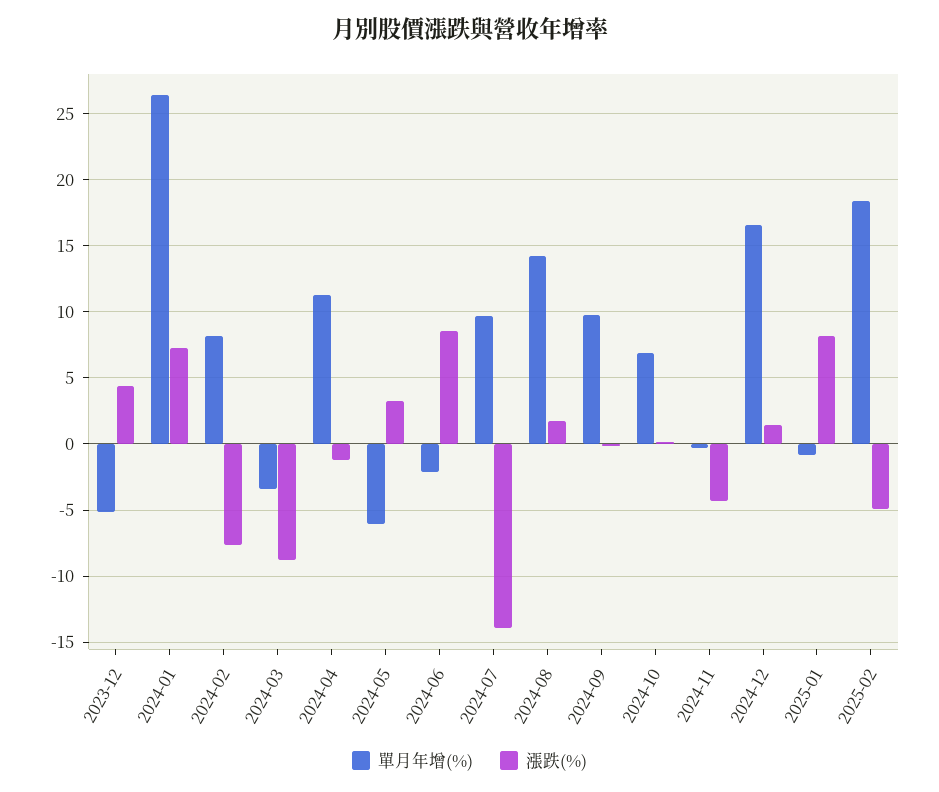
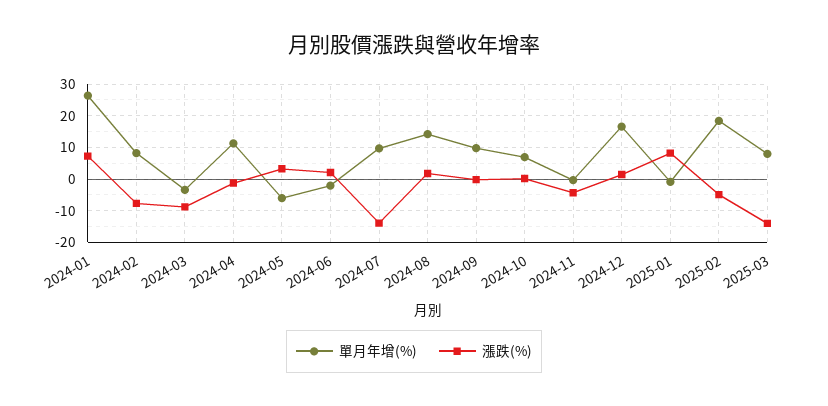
單月年增(%), 2023-12: -5 -> none
漲跌(%), 2023-12: 4.5 -> none
漲跌(%), 2024-06: 8.5 -> 2
單月年增(%), 2025-03: none -> 8
漲跌(%), 2025-03: none -> -14

